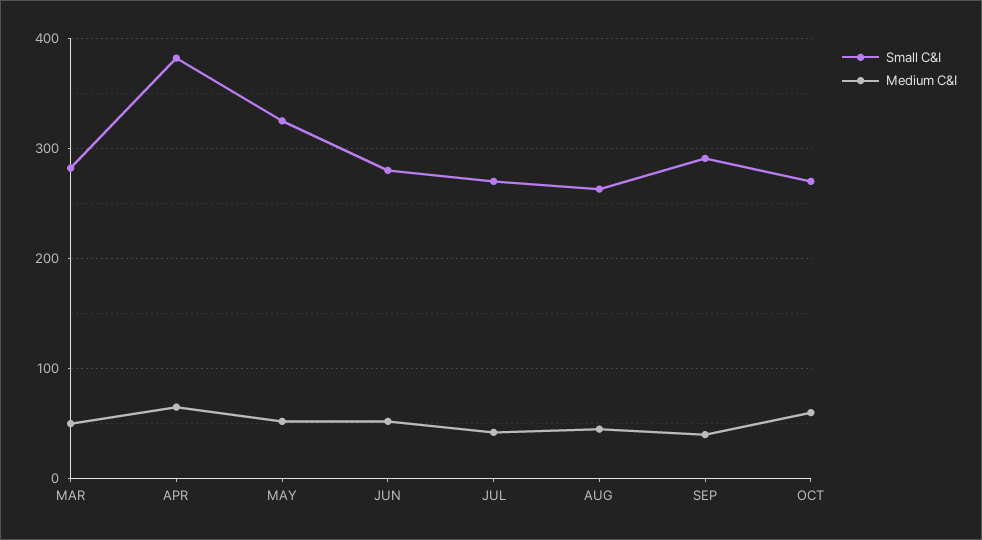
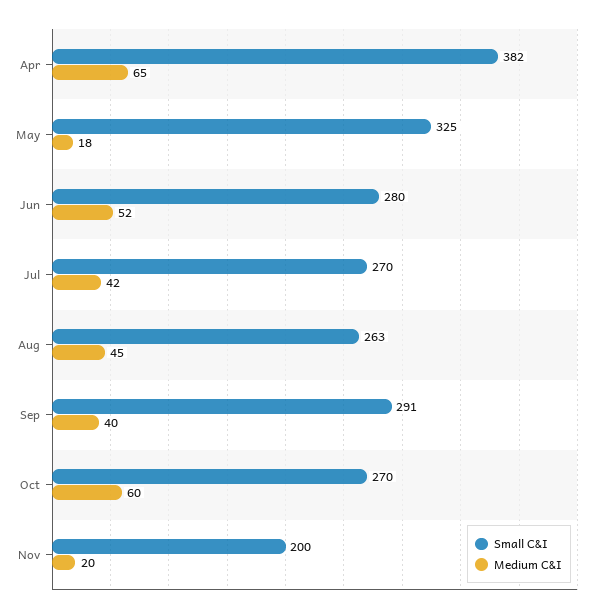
Small C&I, MAR: 280 -> none
Medium C&I, MAR: 50 -> none
Medium C&I, MAY: 50 -> 18
Small C&I, Nov: none -> 200
Medium C&I, Nov: none -> 20

